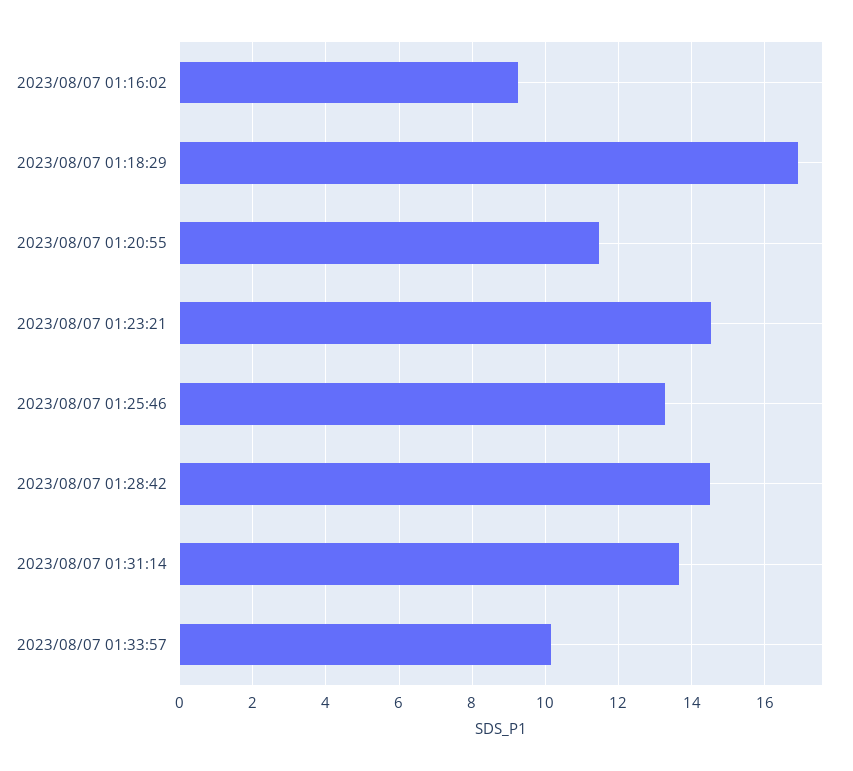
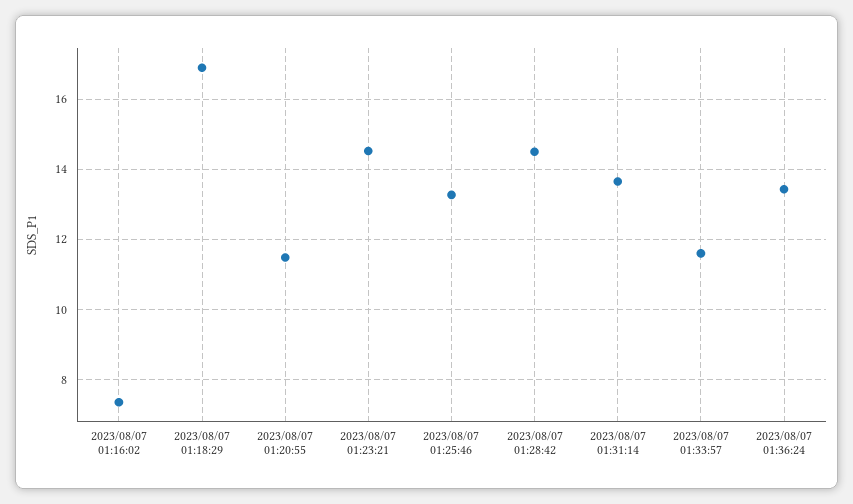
2023/08/07 01:16:02: 9.2 -> 7.4
2023/08/07 01:33:57: 10.2 -> 11.6
2023/08/07 01:36:24: none -> 13.4

